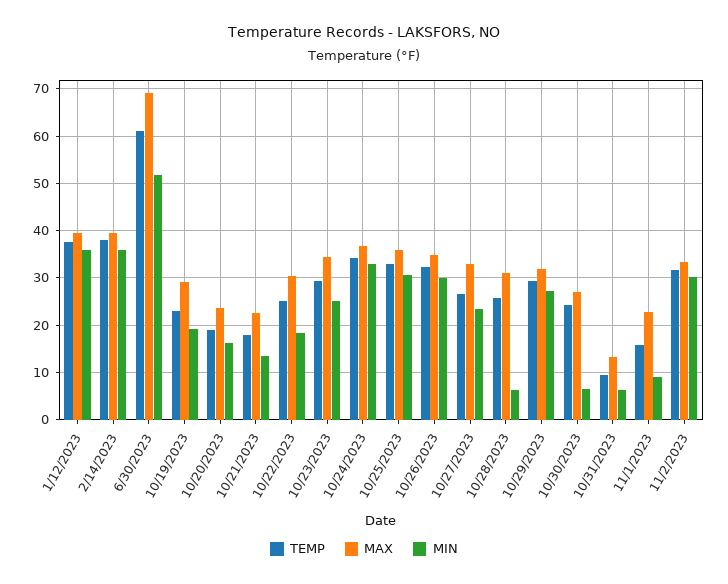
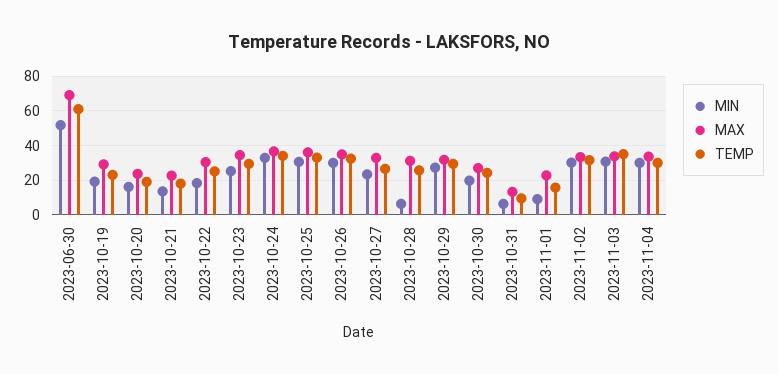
TEMP, 1/12/2023: 38 -> none
MAX, 1/12/2023: 40 -> none
MIN, 1/12/2023: 36 -> none
TEMP, 2/14/2023: 38 -> none
MAX, 2/14/2023: 40 -> none
MIN, 2/14/2023: 36 -> none
MIN, 10/30/2023: 6 -> 20
MIN, 2023-11-03: none -> 30
MAX, 2023-11-03: none -> 35
TEMP, 2023-11-03: none -> 35
MIN, 2023-11-04: none -> 30
MAX, 2023-11-04: none -> 35
TEMP, 2023-11-04: none -> 30

